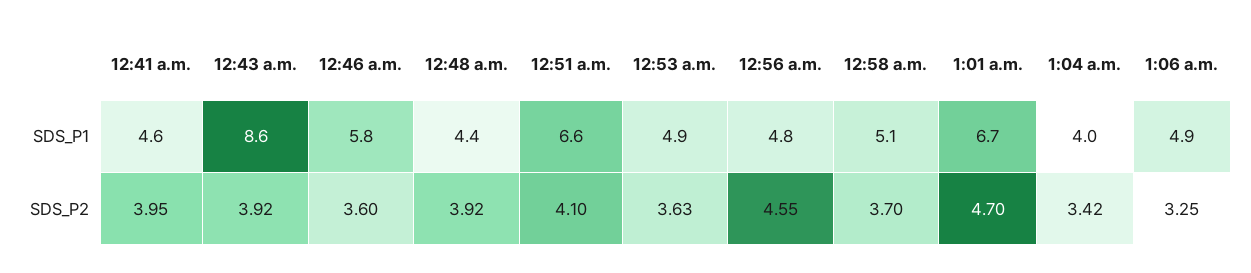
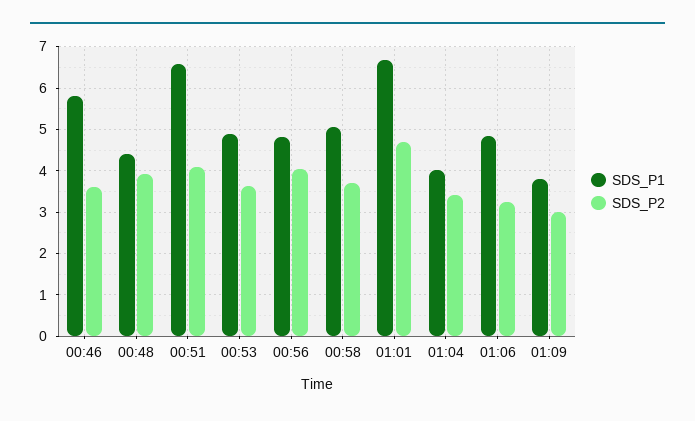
SDS_P1, 12:41 a.m.: 4.6 -> none
SDS_P1, 12:43 a.m.: 8.6 -> none
SDS_P2, 12:41 a.m.: 3.95 -> none
SDS_P2, 12:43 a.m.: 3.92 -> none
SDS_P2, 12:56 a.m.: 4.55 -> 4
SDS_P1, 01:09: none -> 3.8
SDS_P2, 01:09: none -> 3

